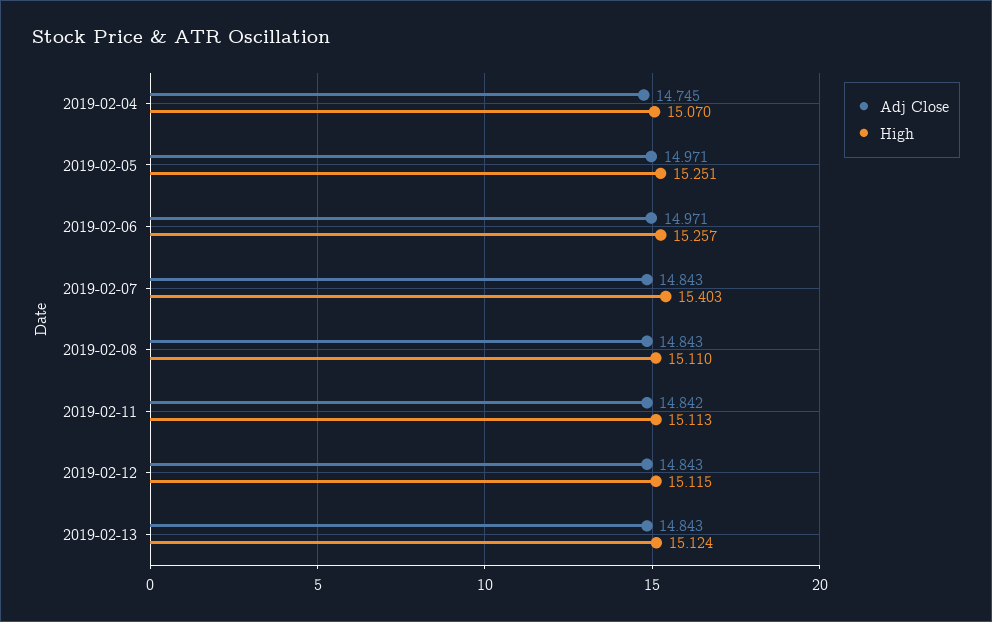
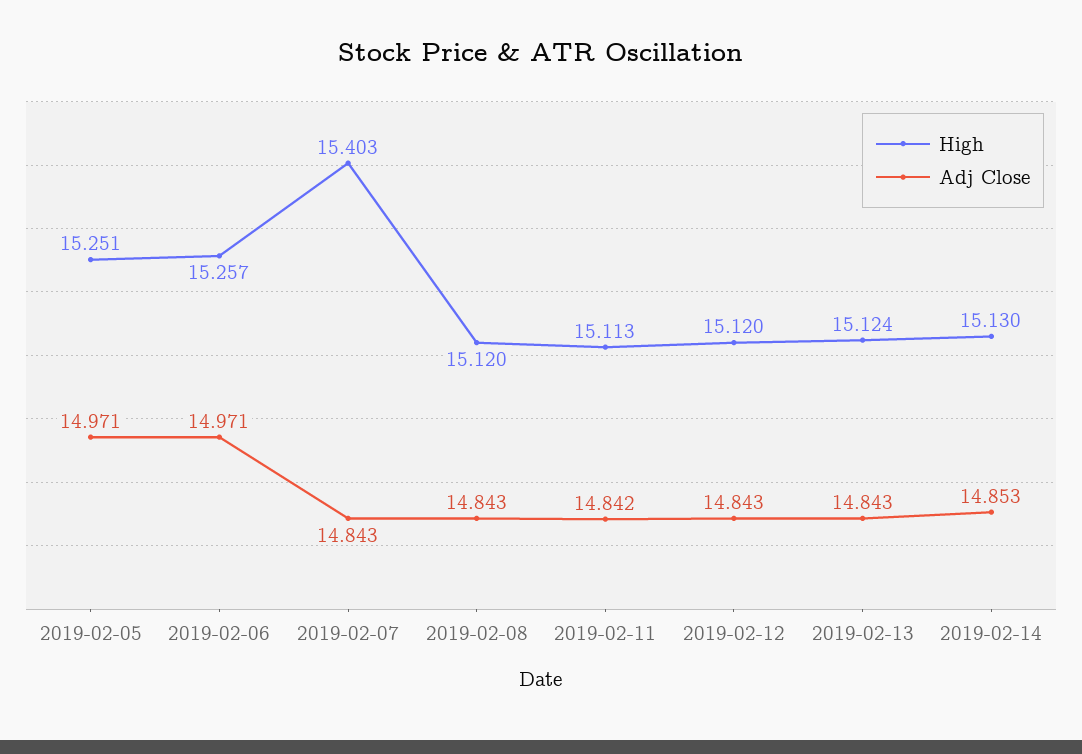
Adj Close, 2019-02-04: 14.745 -> none
High, 2019-02-04: 15.07 -> none
High, 2019-02-08: 15.11 -> 15.12
High, 2019-02-12: 15.115 -> 15.12
High, 2019-02-14: none -> 15.13
Adj Close, 2019-02-14: none -> 14.853

